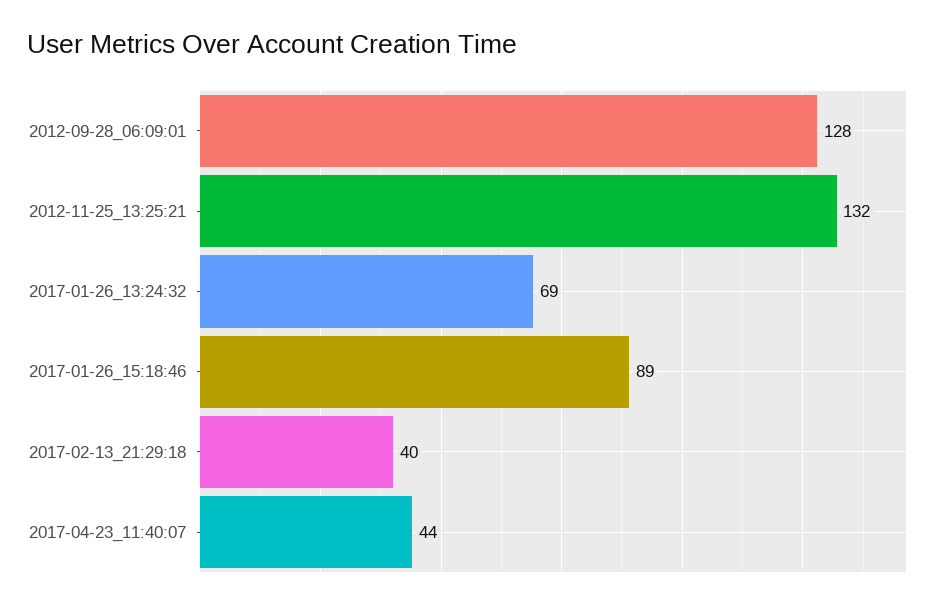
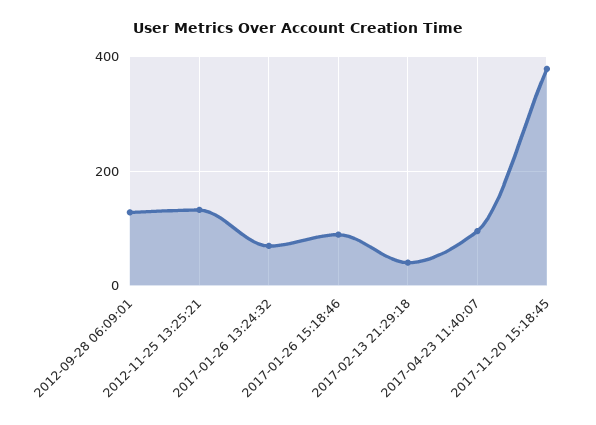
2017-04-23_11:40:07: 44 -> 100
2017-11-20 15:18:45: none -> 380

